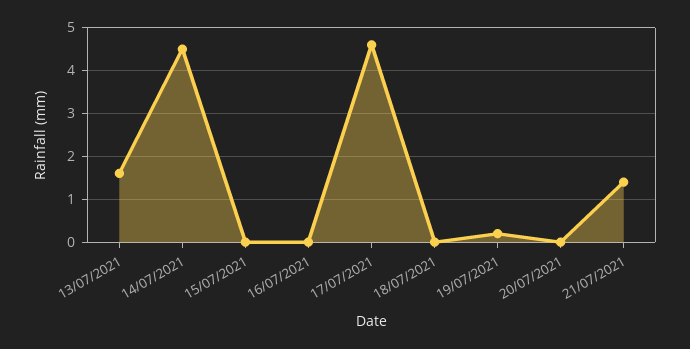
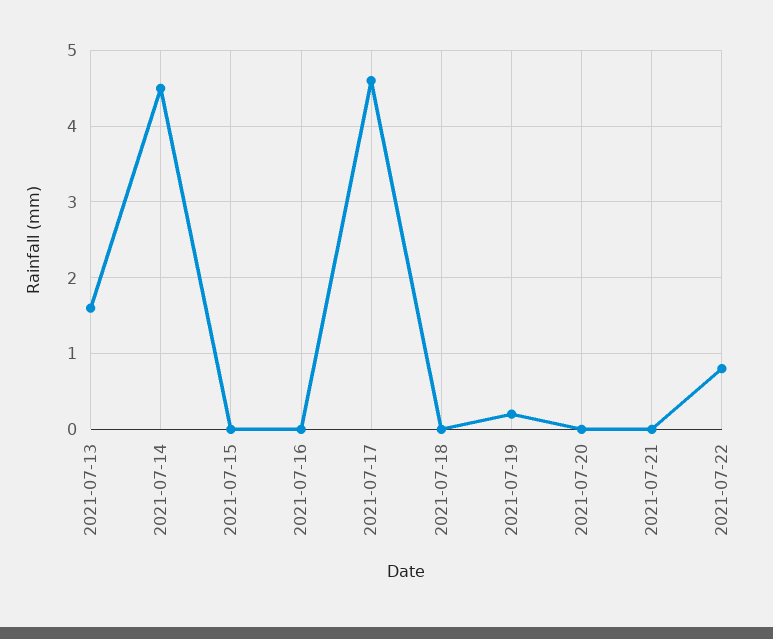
21/07/2021: 1.5 -> 0
2021-07-22: none -> 0.8

